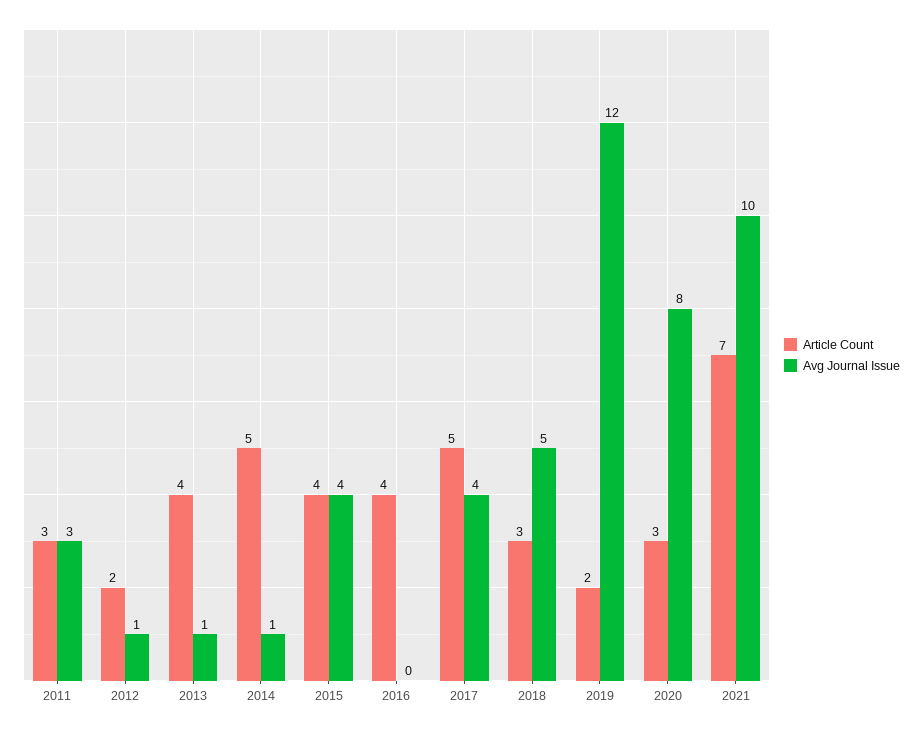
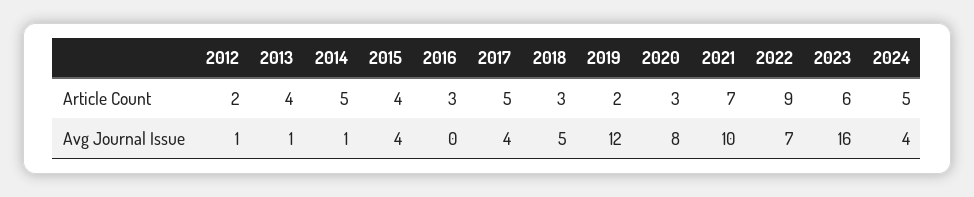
Article Count, 2011: 3 -> none
Avg Journal Issue, 2011: 3 -> none
Article Count, 2016: 4 -> 3
Article Count, 2022: none -> 9
Article Count, 2023: none -> 6
Article Count, 2024: none -> 5
Avg Journal Issue, 2022: none -> 7
Avg Journal Issue, 2023: none -> 16
Avg Journal Issue, 2024: none -> 4

